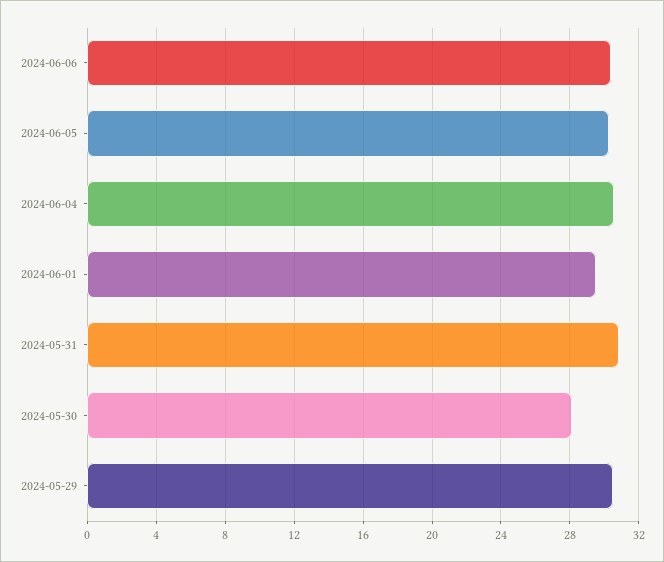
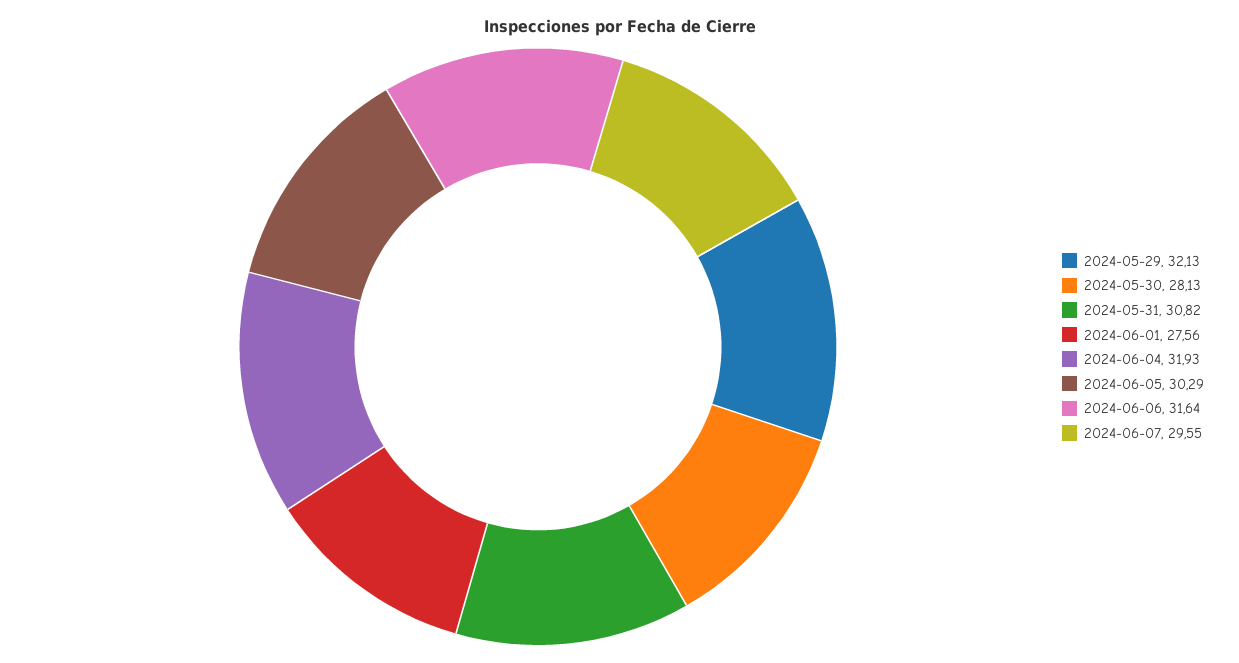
2024-06-06: 30.5 -> 31.64
2024-06-04: 30.5 -> 31.93
2024-06-01: 29.5 -> 27.56
2024-05-29: 30.5 -> 32.13
2024-06-07: none -> 29.55

